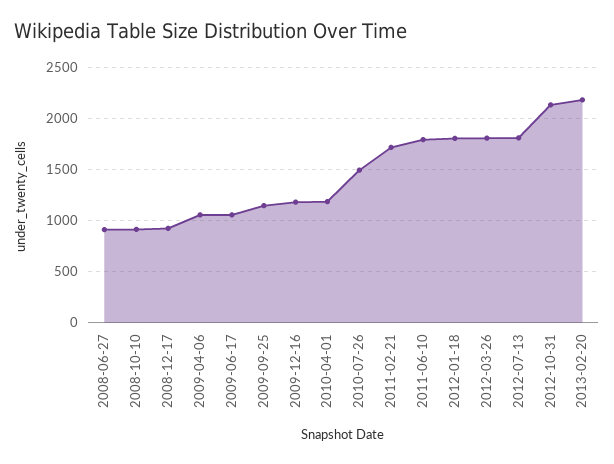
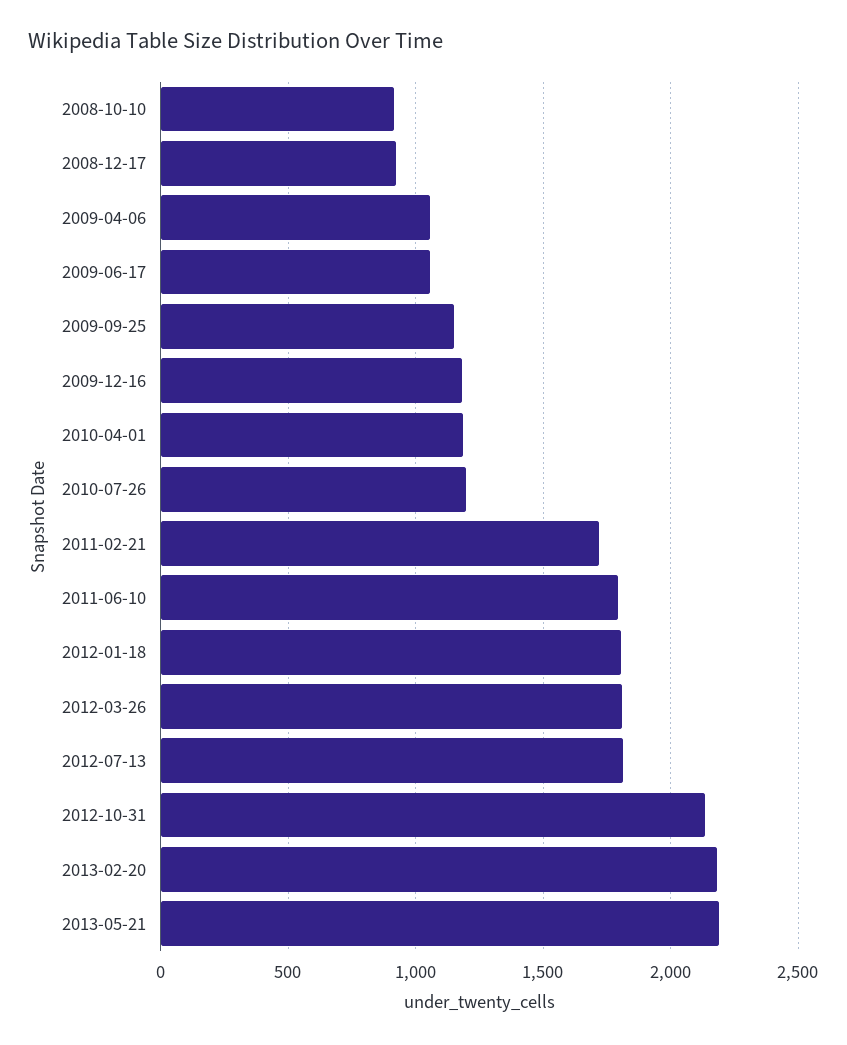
2008-06-27: 900 -> none
2010-07-26: 1500 -> 1200
2013-05-21: none -> 2200

